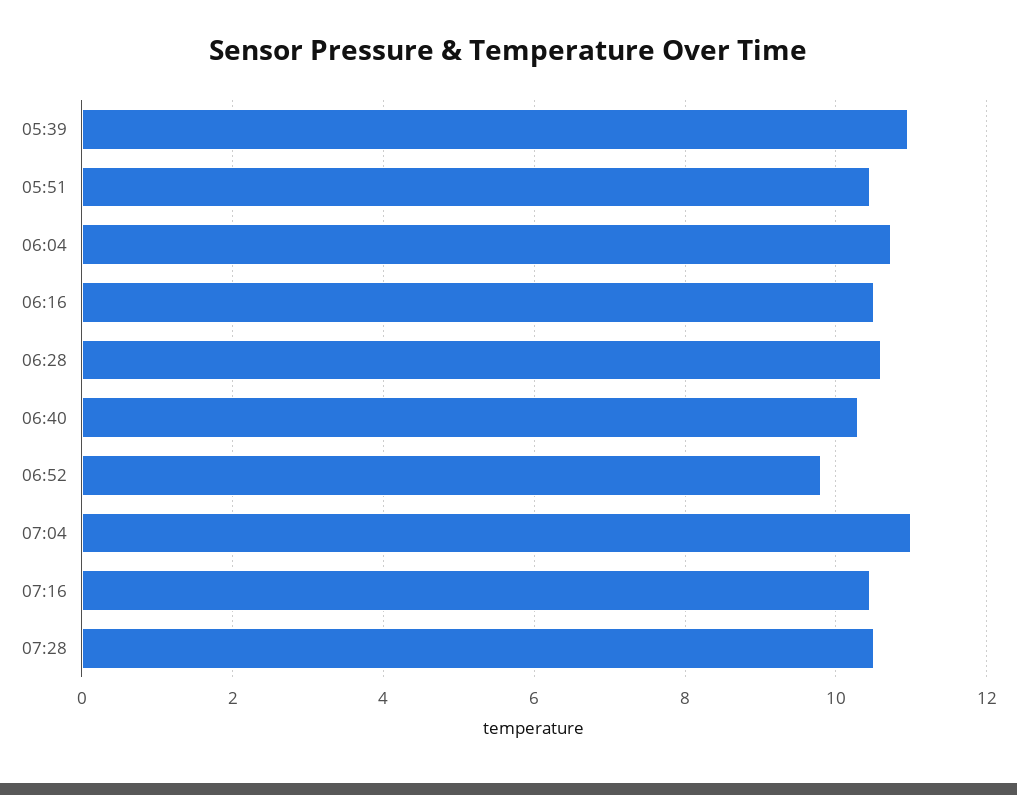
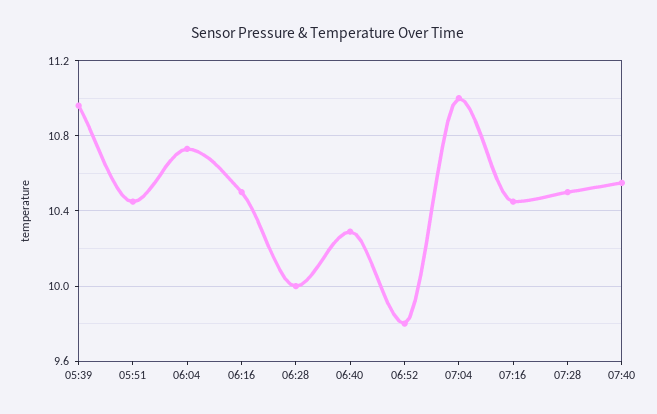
06:28: 10.6 -> 10
07:40: none -> 10.55

